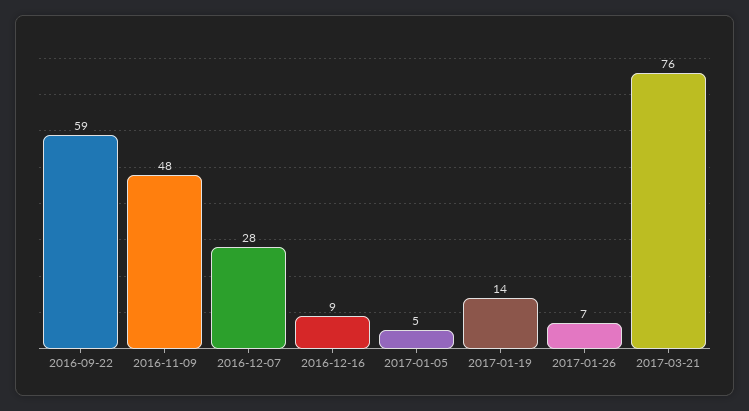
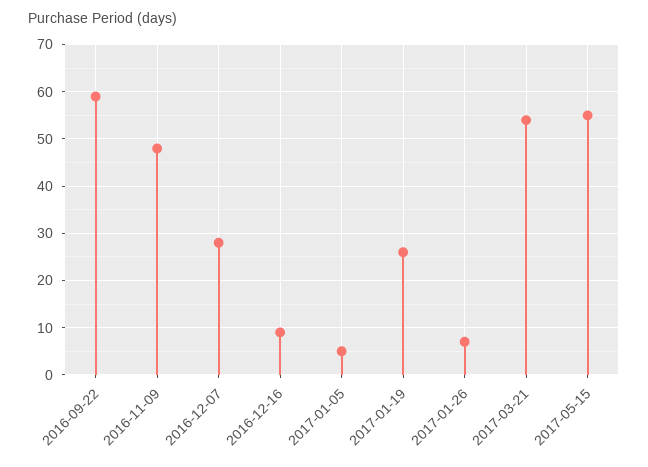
2017-01-19: 14 -> 25
2017-03-21: 76 -> 55
2017-05-15: none -> 55

